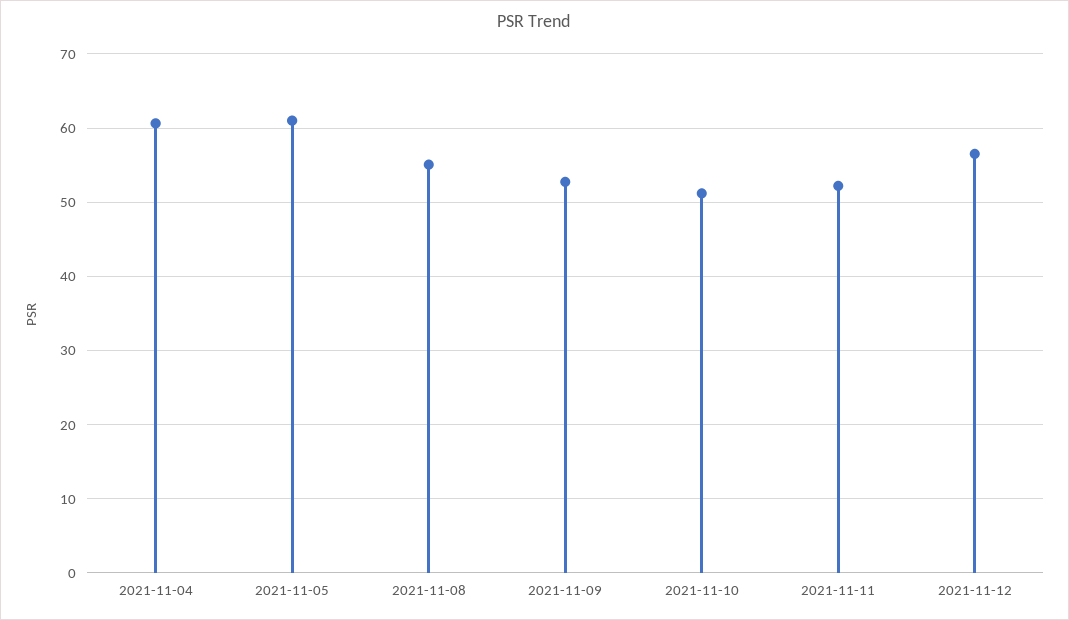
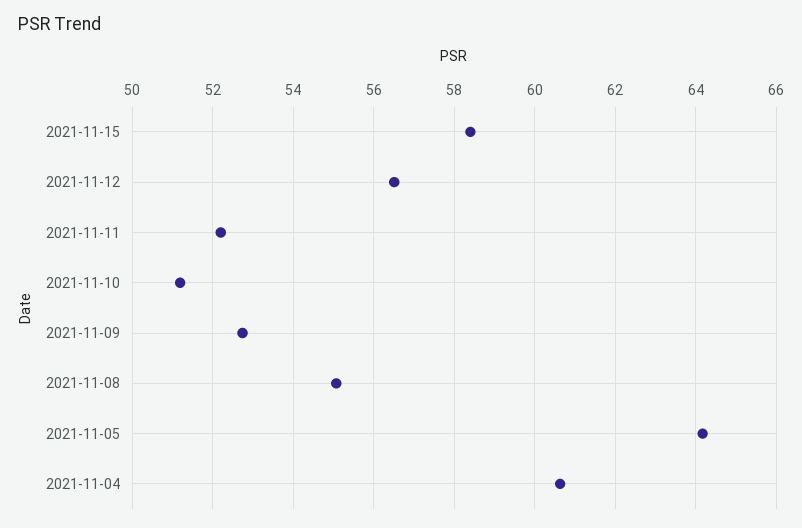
2021-11-05: 61 -> 64.2
2021-11-15: none -> 58.4

